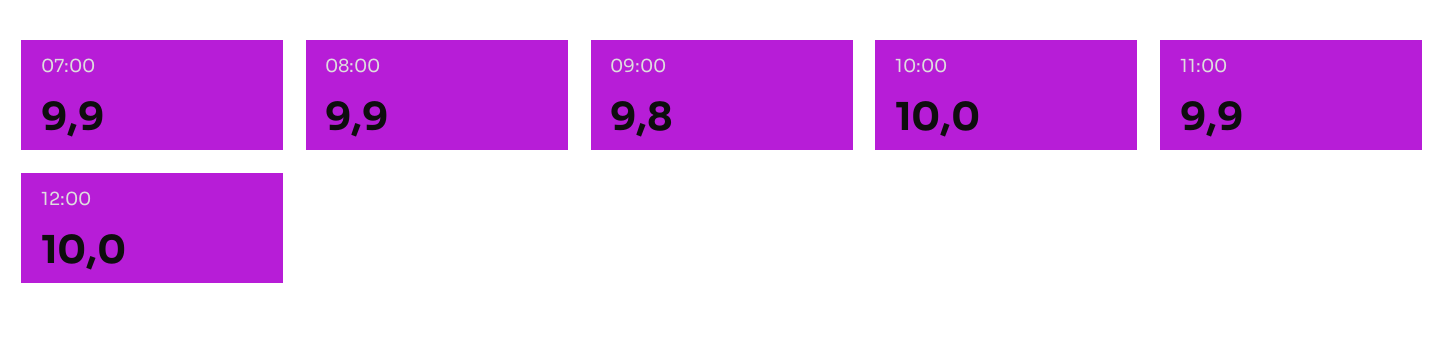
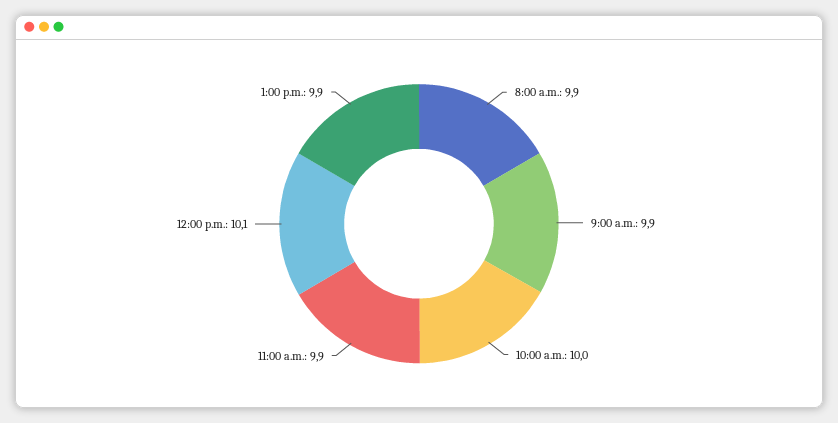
07:00: 9.9 -> none
09:00: 9.8 -> 9.9
12:00: 10 -> 10.1
1:00 p.m.: none -> 9.9

